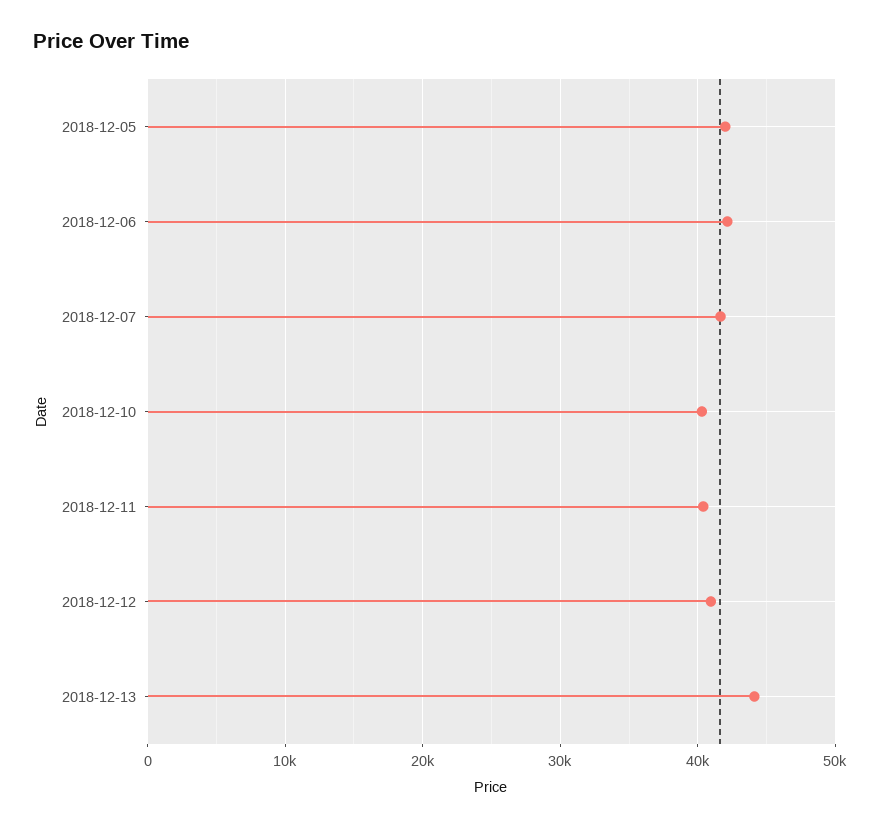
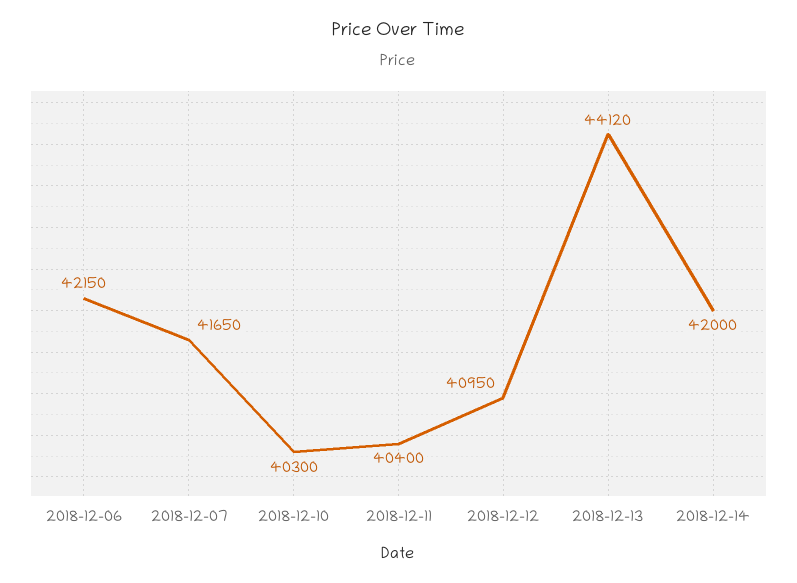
2018-12-05: 42000 -> none
2018-12-14: none -> 42000

